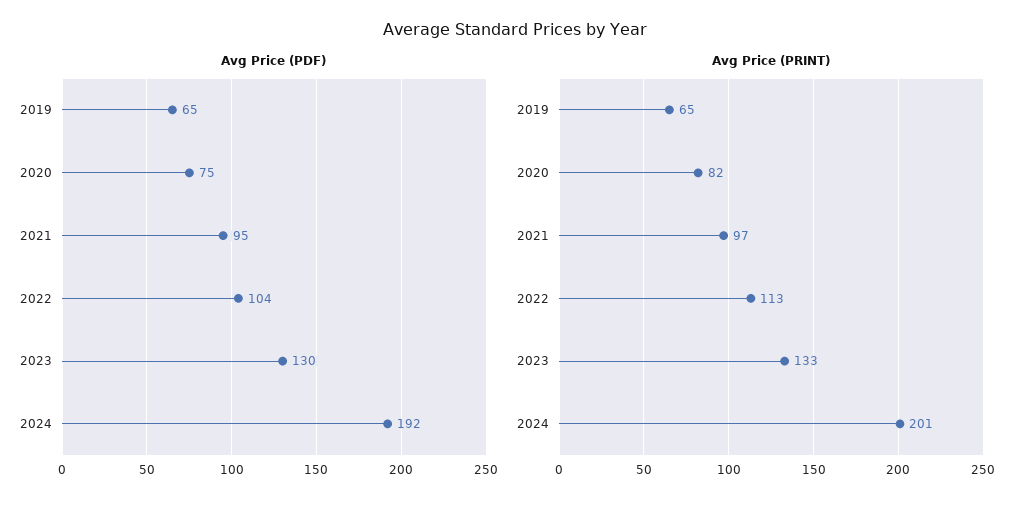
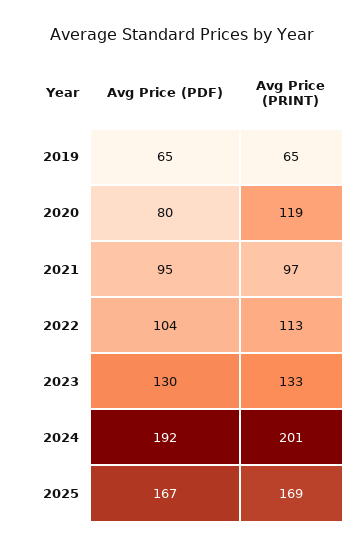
Avg Price (PDF), 2020: 75 -> 80
Avg Price (PRINT), 2020: 82 -> 119
Avg Price (PDF), 2025: none -> 167
Avg Price (PRINT), 2025: none -> 169

